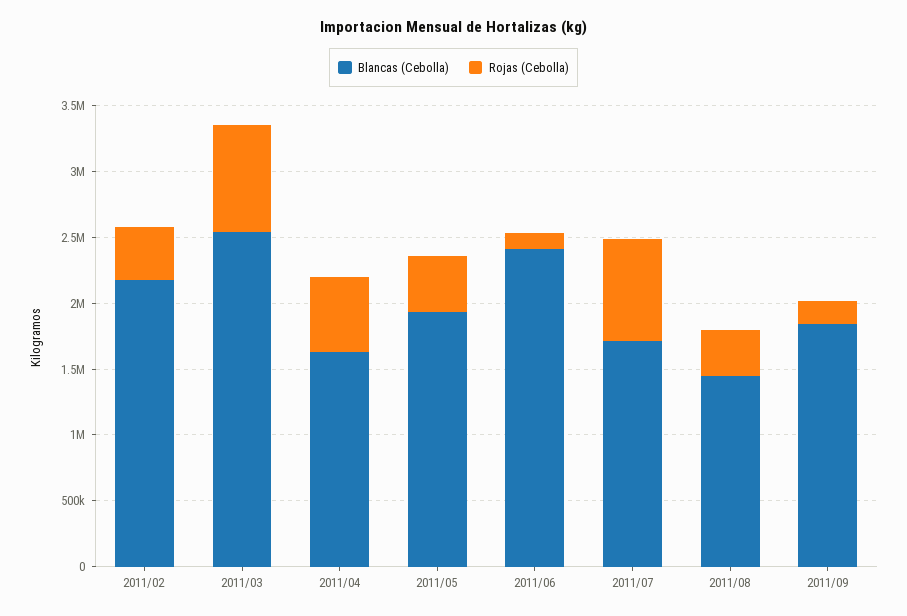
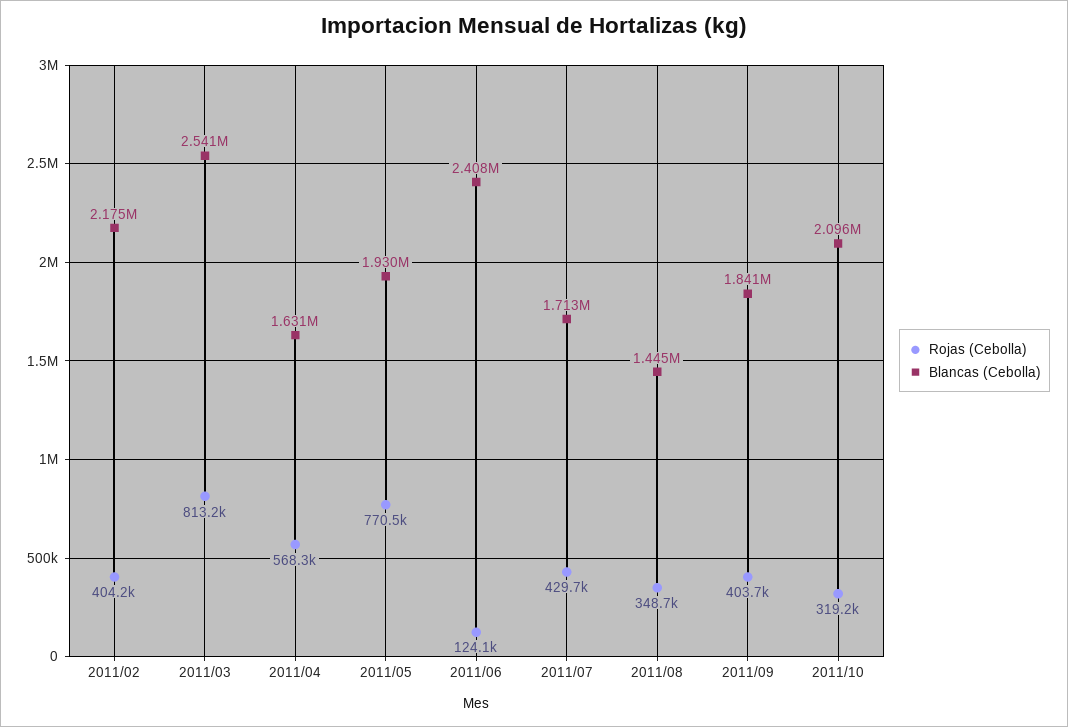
Rojas (Cebolla), 2011/05: 400000 -> 770500
Rojas (Cebolla), 2011/07: 800000 -> 429700
Rojas (Cebolla), 2011/09: 200000 -> 403700
Rojas (Cebolla), 2011/10: none -> 319200
Blancas (Cebolla), 2011/10: none -> 2096000

